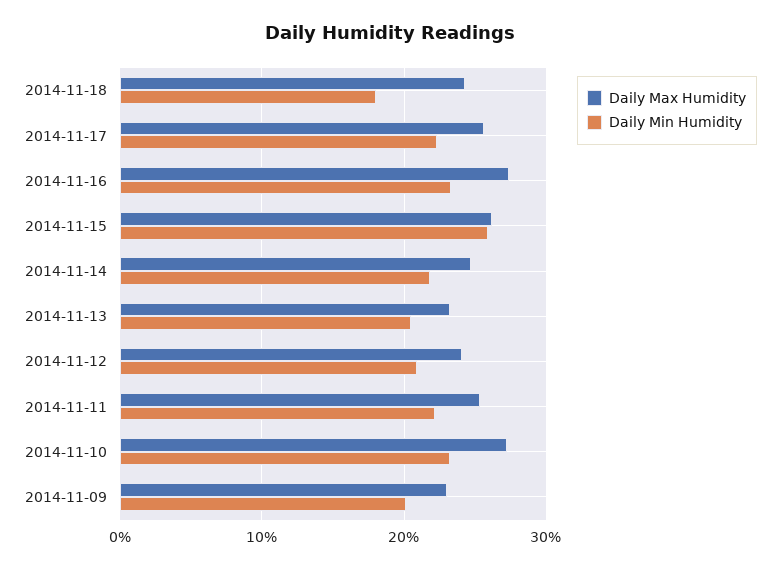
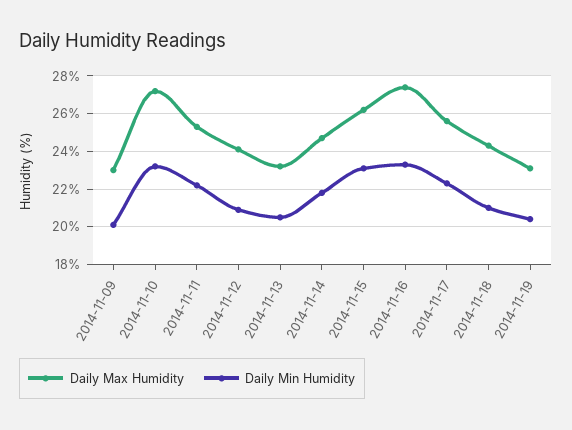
Daily Min Humidity, 2014-11-18: 18 -> 21
Daily Min Humidity, 2014-11-15: 26 -> 23
Daily Max Humidity, 2014-11-19: none -> 23
Daily Min Humidity, 2014-11-19: none -> 20.5

